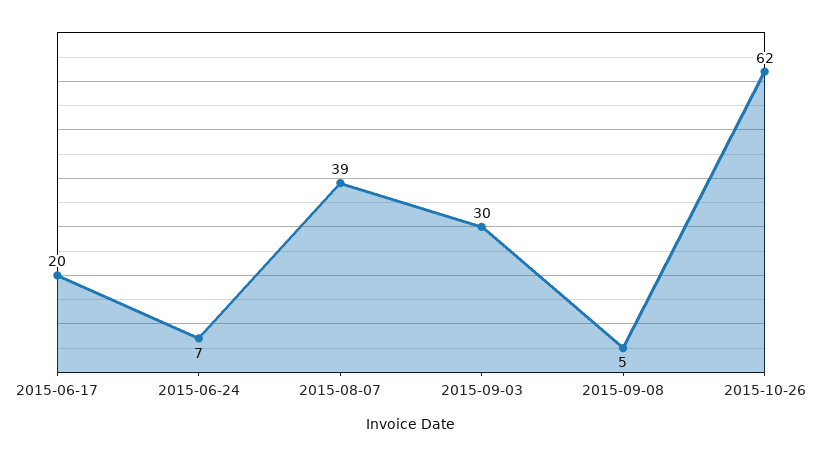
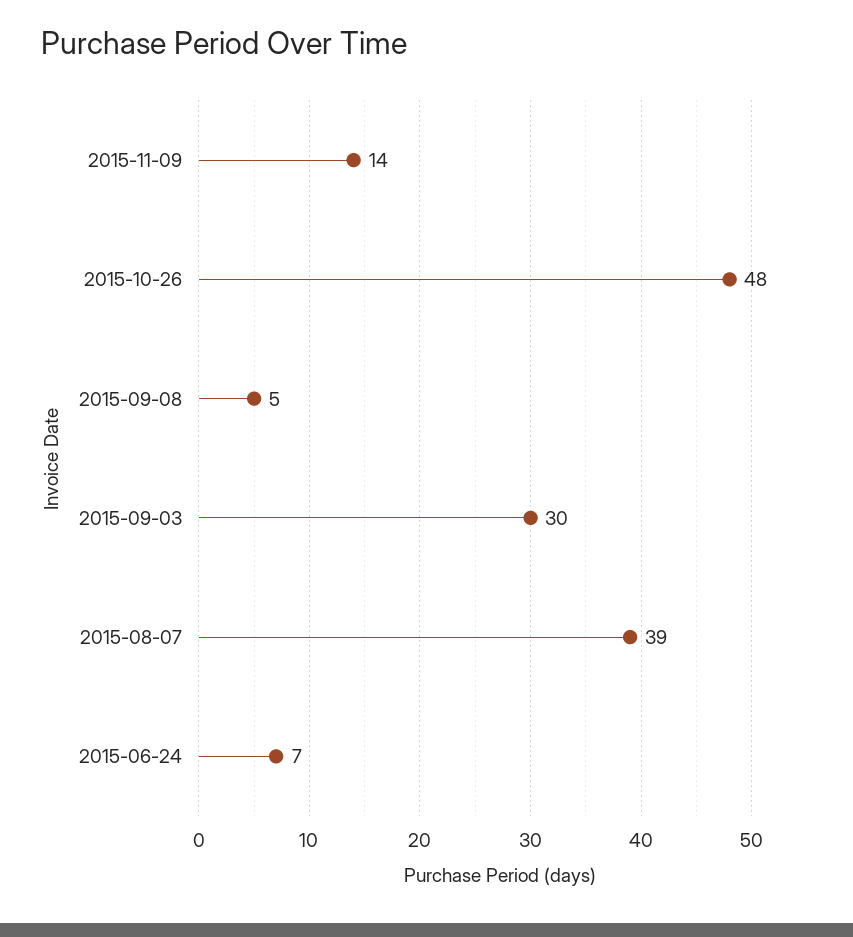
2015-06-17: 20 -> none
2015-10-26: 62 -> 48
2015-11-09: none -> 14

